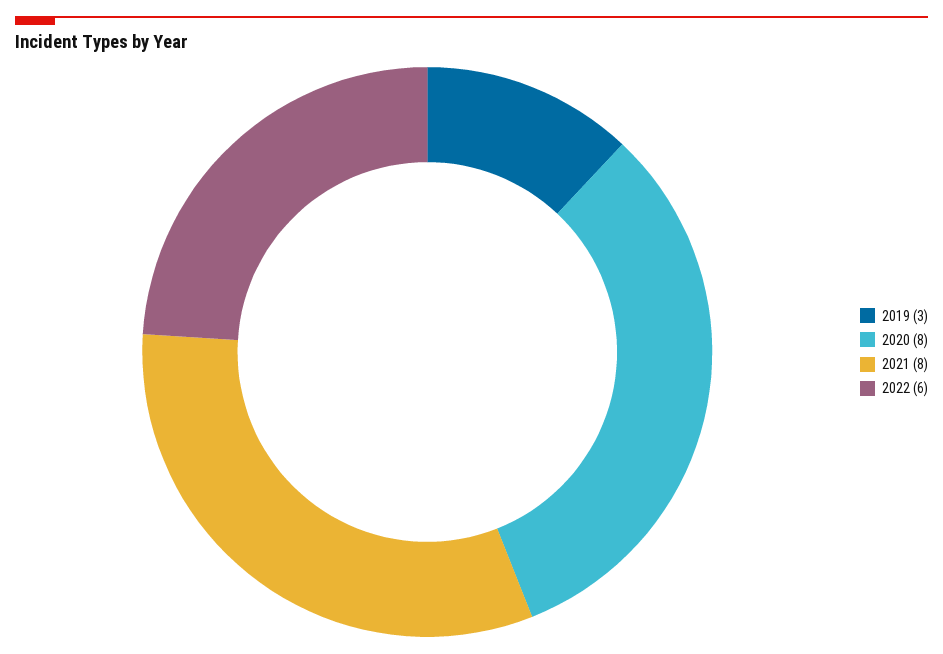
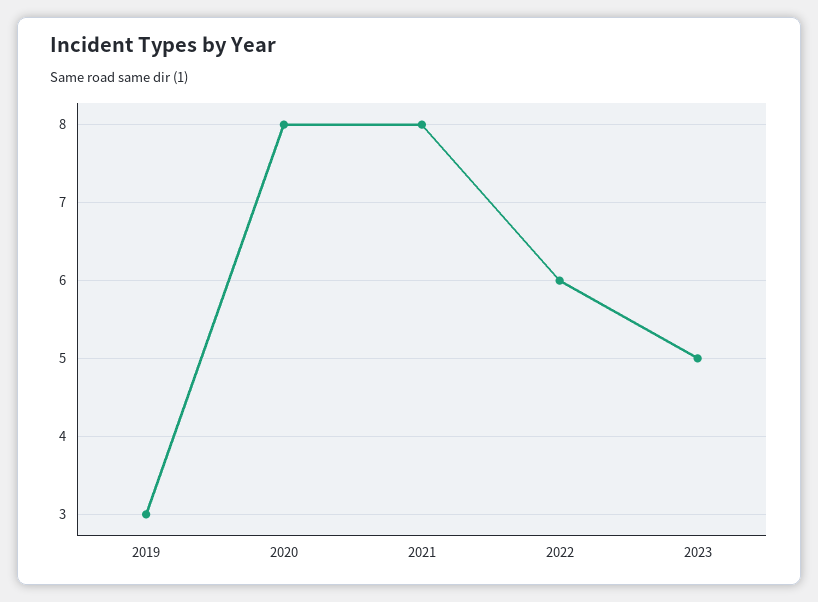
2023: none -> 5

